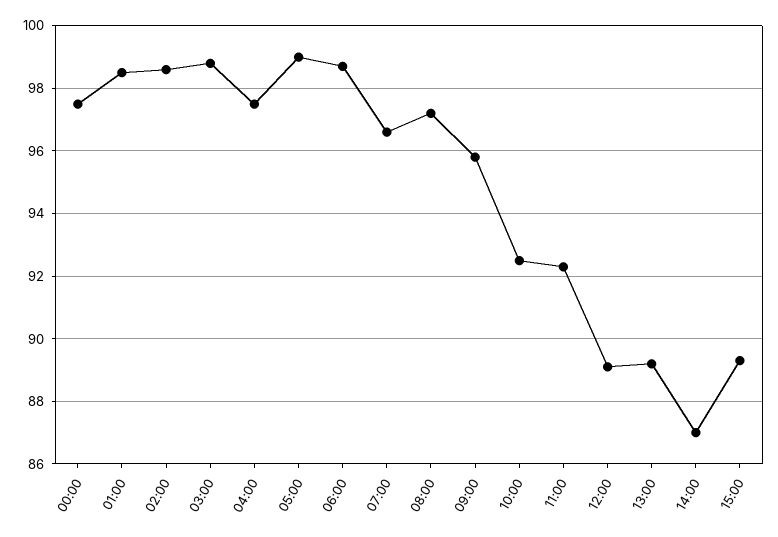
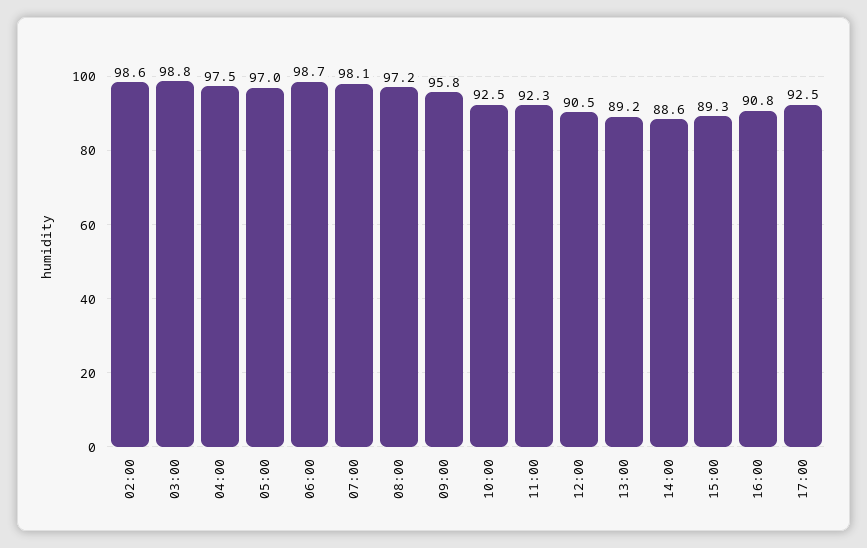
00:00: 97.5 -> none
01:00: 98.5 -> none
05:00: 99 -> 97
07:00: 96.5 -> 98.1
12:00: 89 -> 90.5
14:00: 87 -> 88.6
16:00: none -> 90.8
17:00: none -> 92.5

